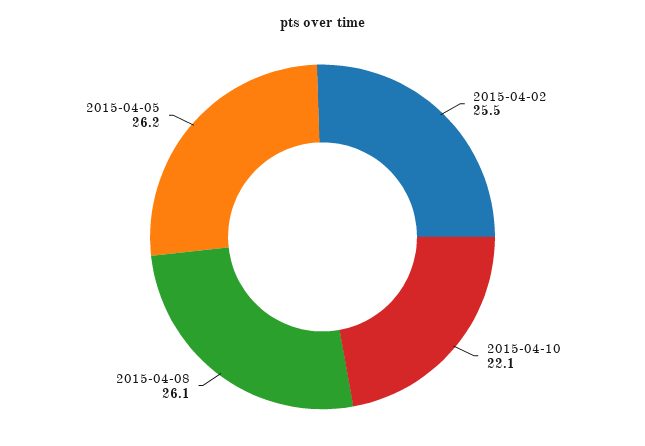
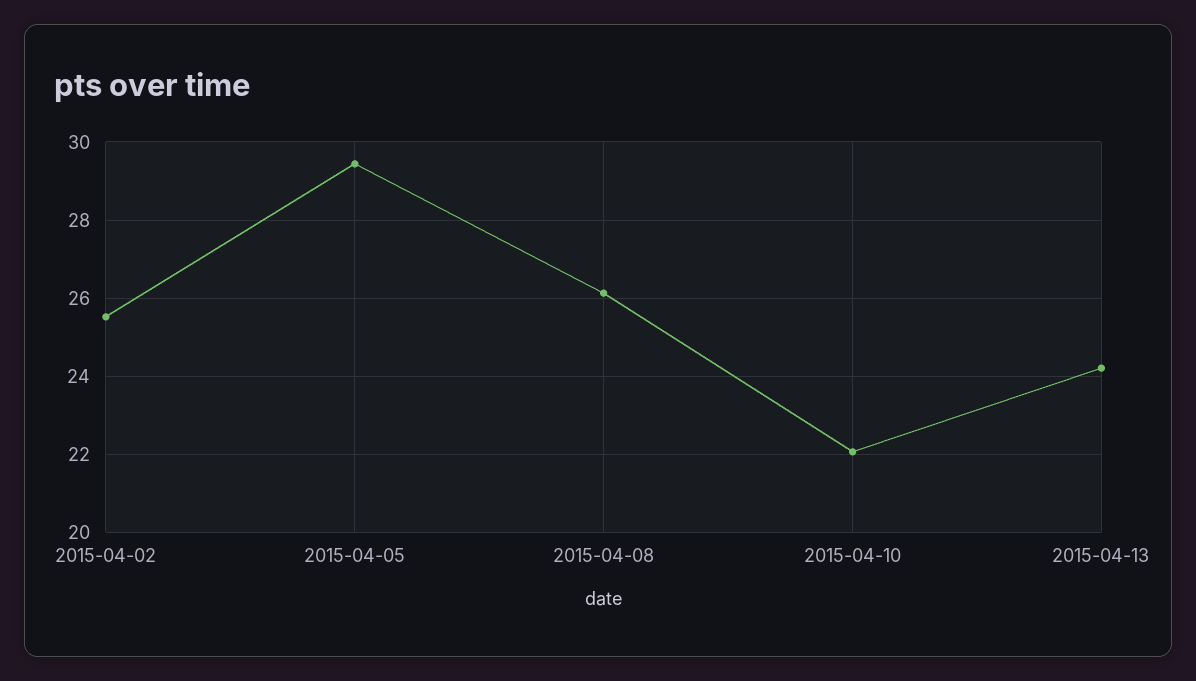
2015-04-05: 26.2 -> 29.4
2015-04-13: none -> 24.2

